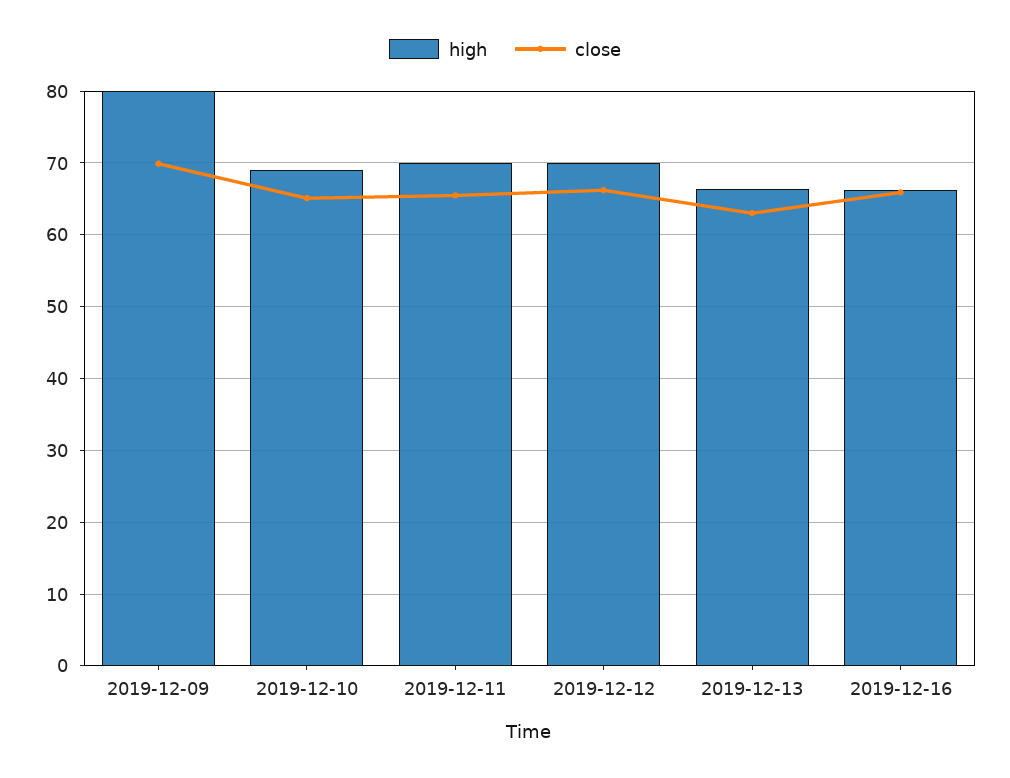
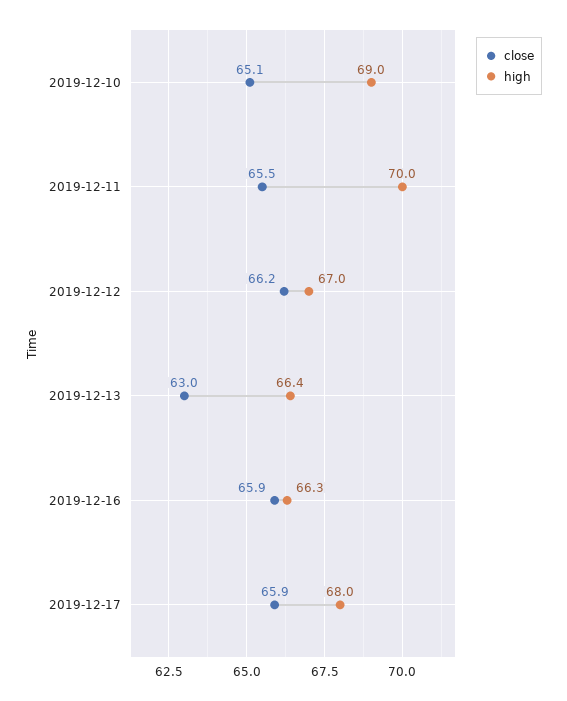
high, 2019-12-09: 80 -> none
close, 2019-12-09: 70 -> none
high, 2019-12-12: 70 -> 67
close, 2019-12-17: none -> 65.9
high, 2019-12-17: none -> 68

